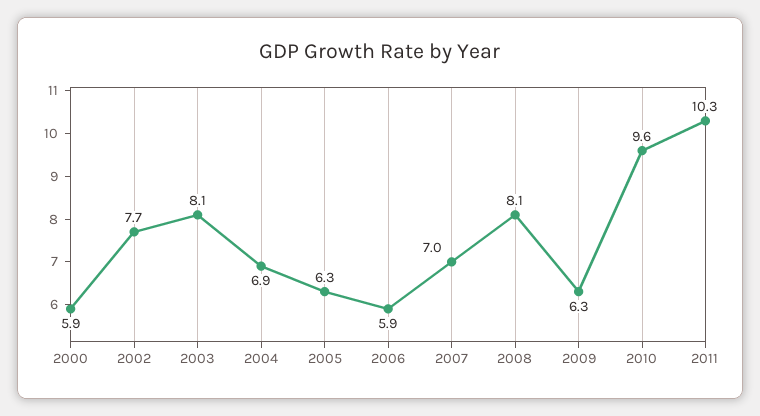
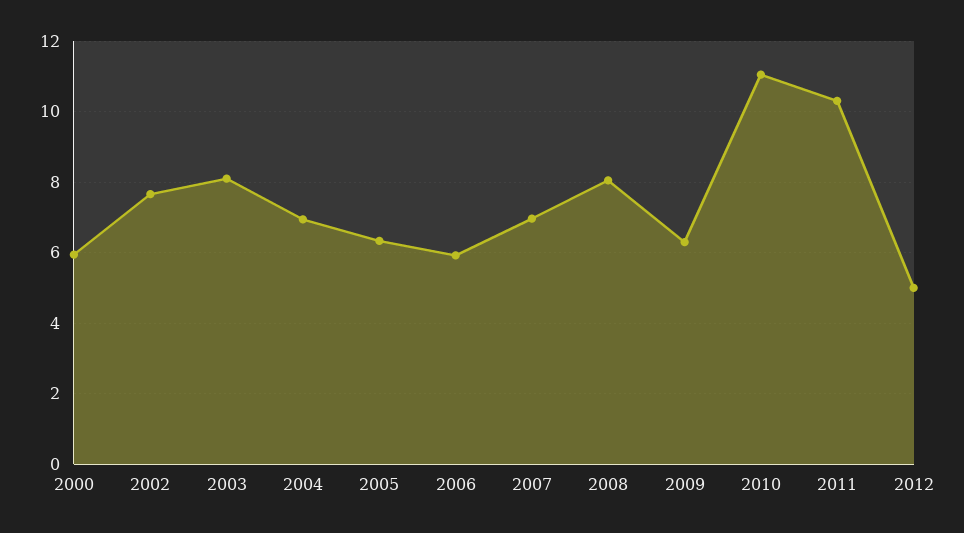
2010: 9.6 -> 11
2012: none -> 5

